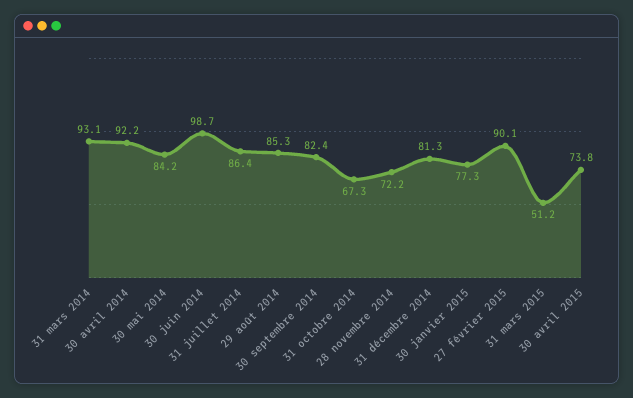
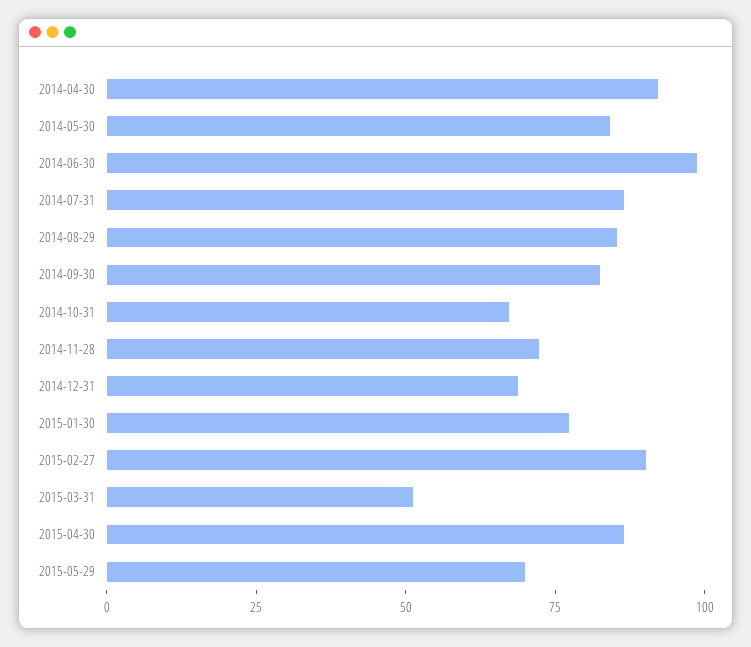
31 mars 2014: 93.1 -> none
31 décembre 2014: 81.3 -> 70
30 avril 2015: 73.8 -> 85
2015-05-29: none -> 70

